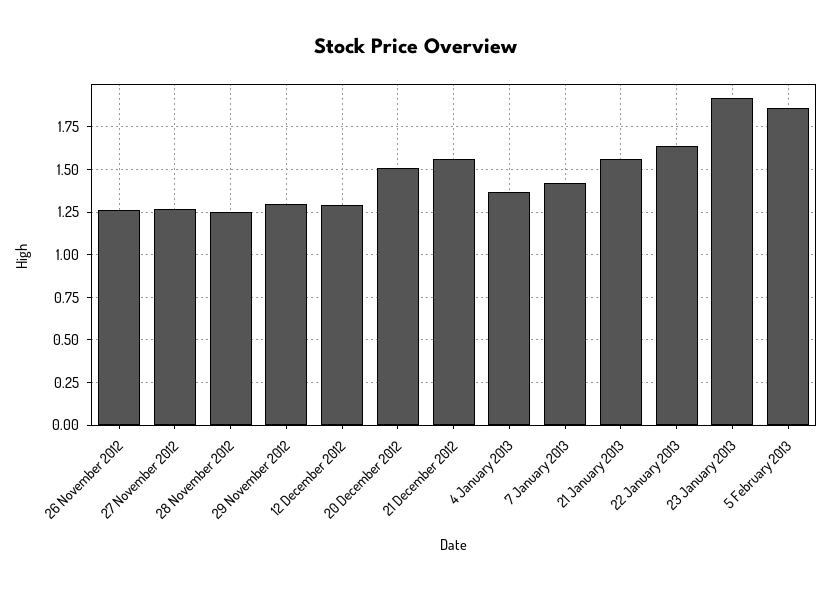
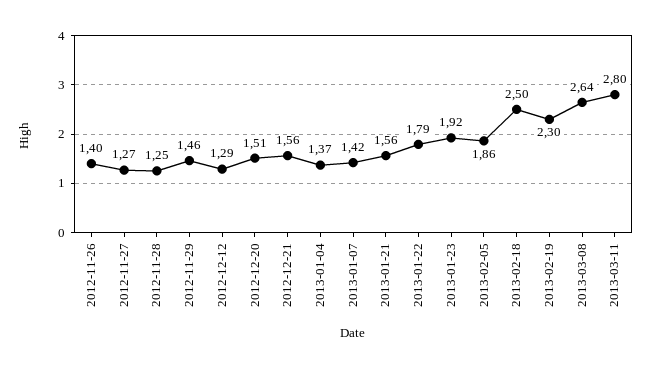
26 November 2012: 1.25 -> 1.4
29 November 2012: 1.3 -> 1.46
22 January 2013: 1.65 -> 1.79
2013-02-18: none -> 2.5
2013-02-19: none -> 2.3
2013-03-08: none -> 2.64
2013-03-11: none -> 2.8

